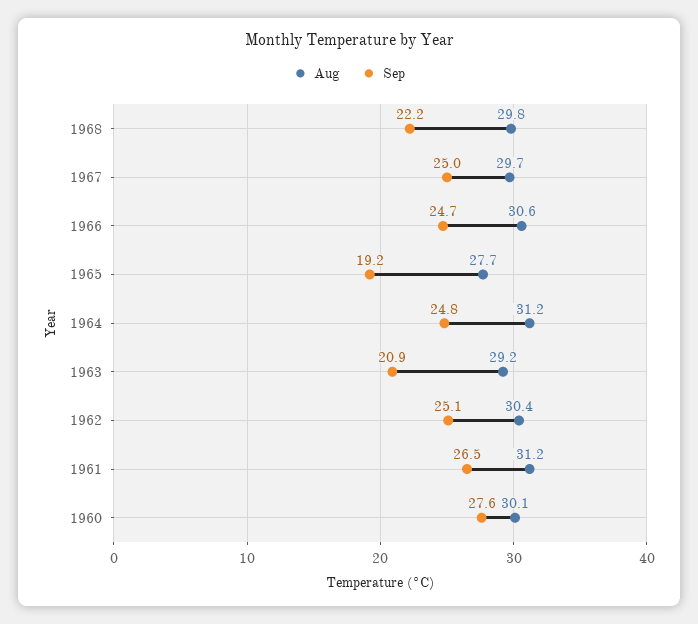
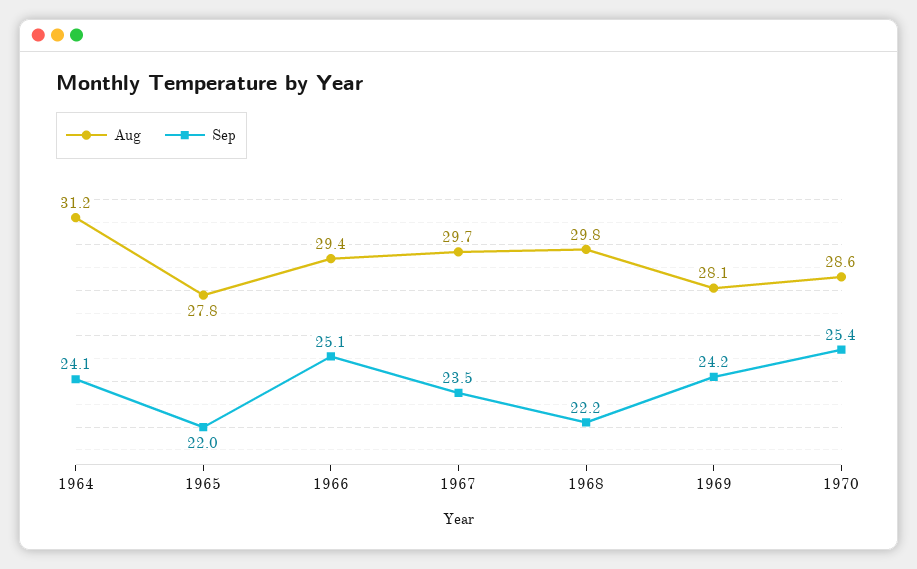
Sep, 1967: 25 -> 23.5
Aug, 1966: 30.6 -> 29.4
Sep, 1966: 24.7 -> 25.1
Aug, 1965: 27.7 -> 27.8
Sep, 1965: 19.2 -> 22
Sep, 1964: 24.8 -> 24.1
Aug, 1963: 29.2 -> none
Sep, 1963: 20.9 -> none
Aug, 1962: 30.4 -> none
Sep, 1962: 25.1 -> none
Aug, 1961: 31.2 -> none
Sep, 1961: 26.5 -> none
Aug, 1960: 30.1 -> none
Sep, 1960: 27.6 -> none
Aug, 1969: none -> 28.1
Sep, 1969: none -> 24.2
Aug, 1970: none -> 28.6
Sep, 1970: none -> 25.4

